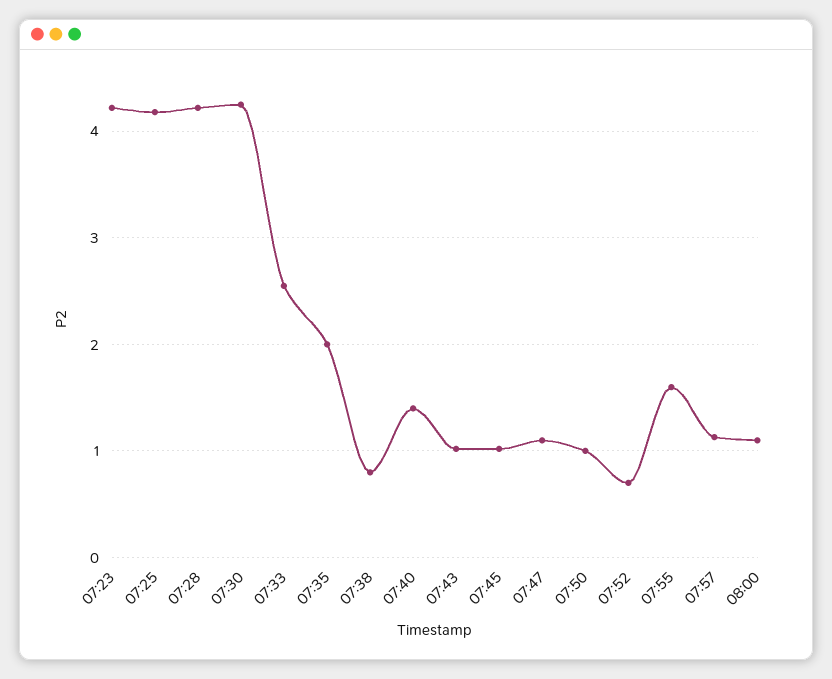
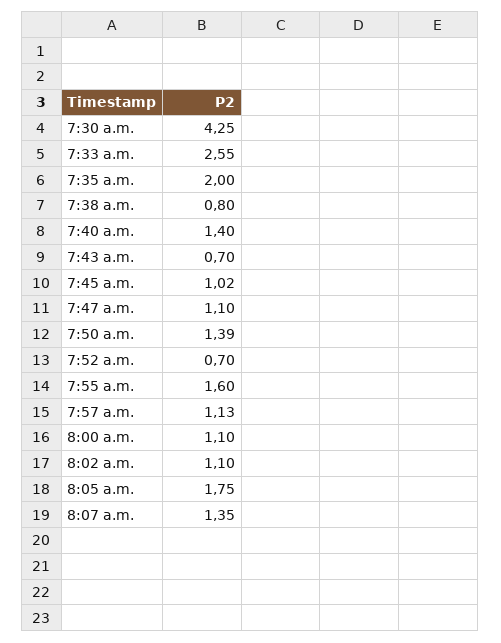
07:23: 4.2 -> none
07:25: 4.2 -> none
07:28: 4.2 -> none
07:43: 1 -> 0.7
07:50: 1 -> 1.39
8:02 a.m.: none -> 1.1
8:05 a.m.: none -> 1.75
8:07 a.m.: none -> 1.35

